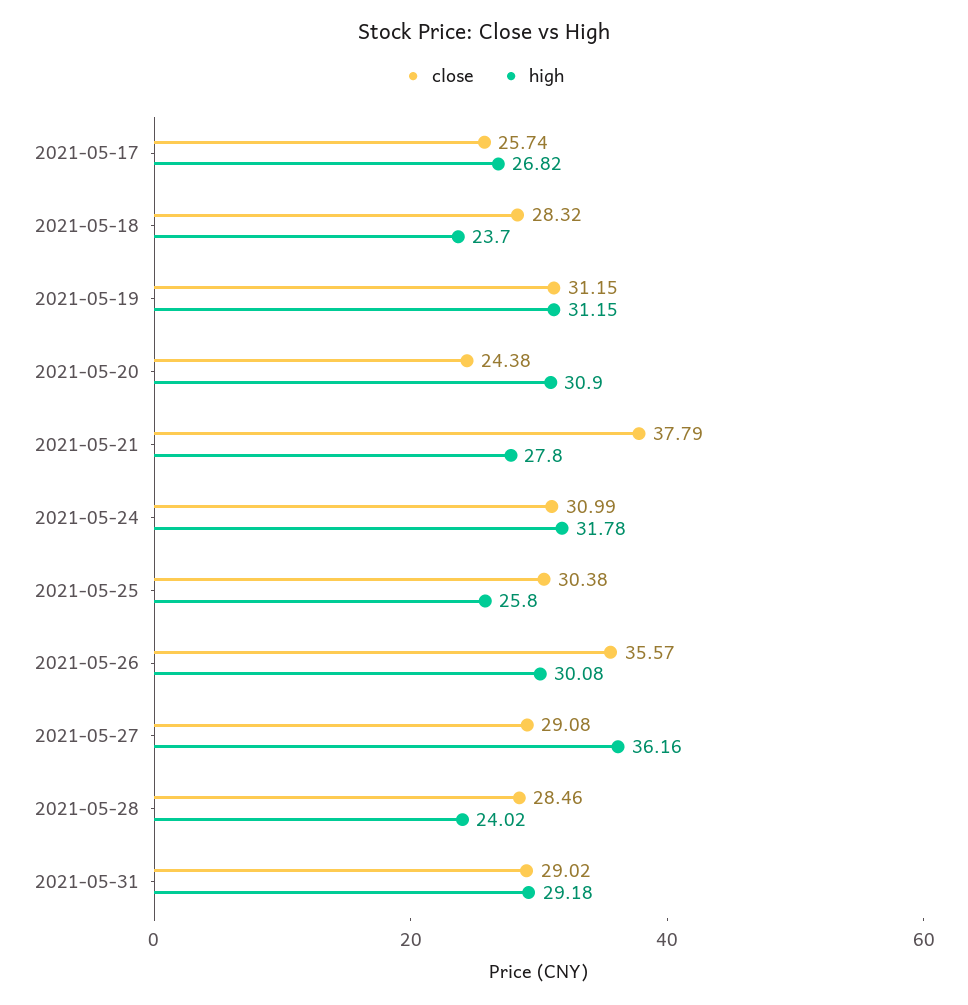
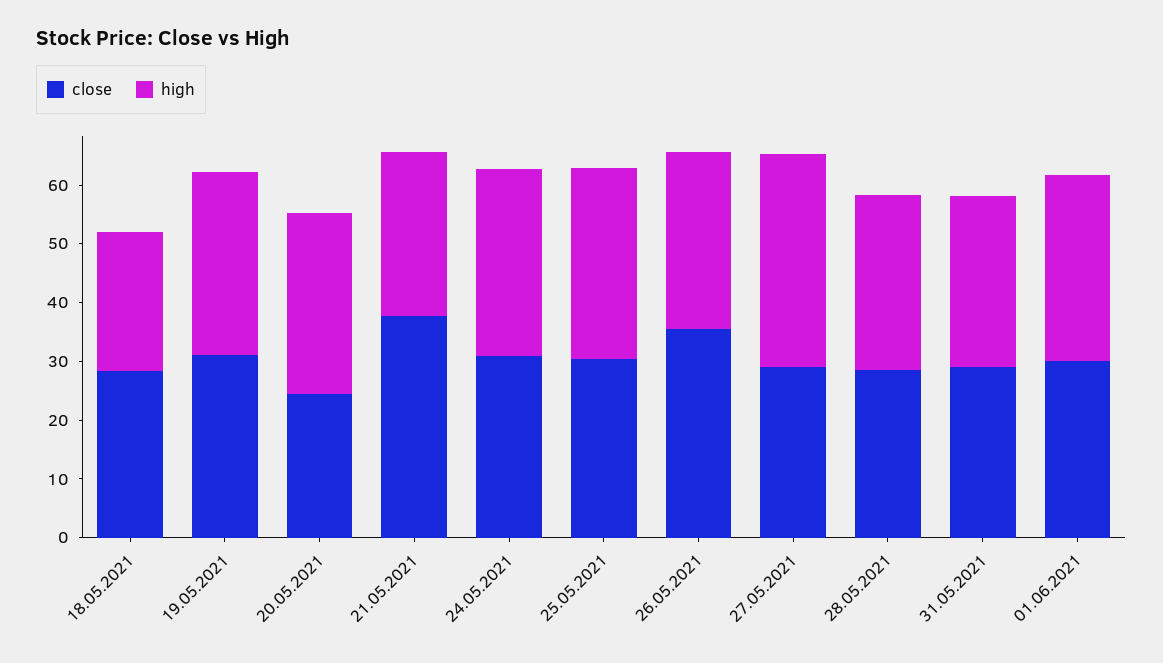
close, 2021-05-17: 25.74 -> none
high, 2021-05-17: 26.82 -> none
high, 2021-05-25: 25.8 -> 32
high, 2021-05-28: 24.02 -> 30
close, 01.06.2021: none -> 30
high, 01.06.2021: none -> 32

